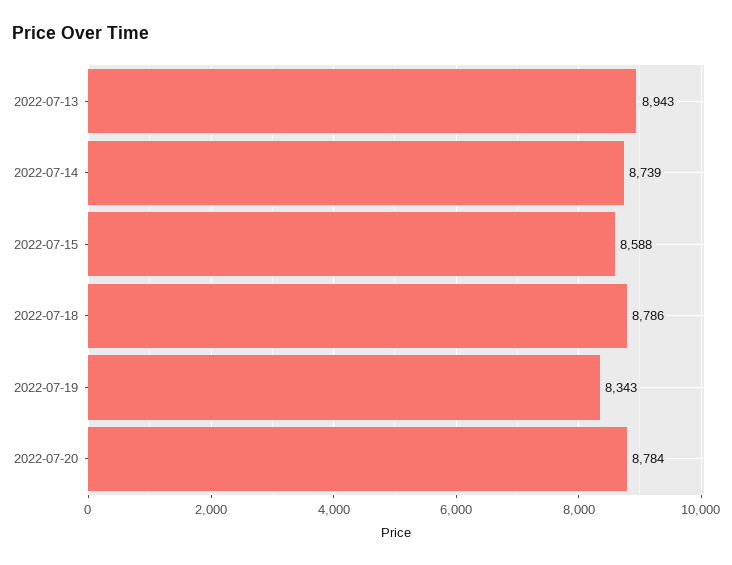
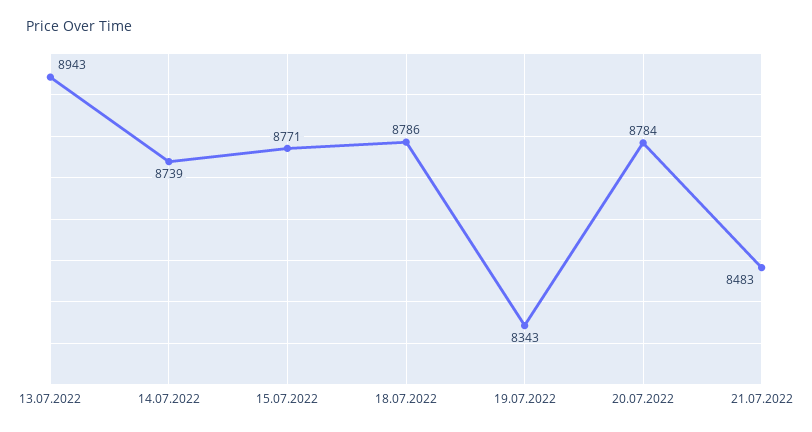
2022-07-15: 8588 -> 8771
21.07.2022: none -> 8483

